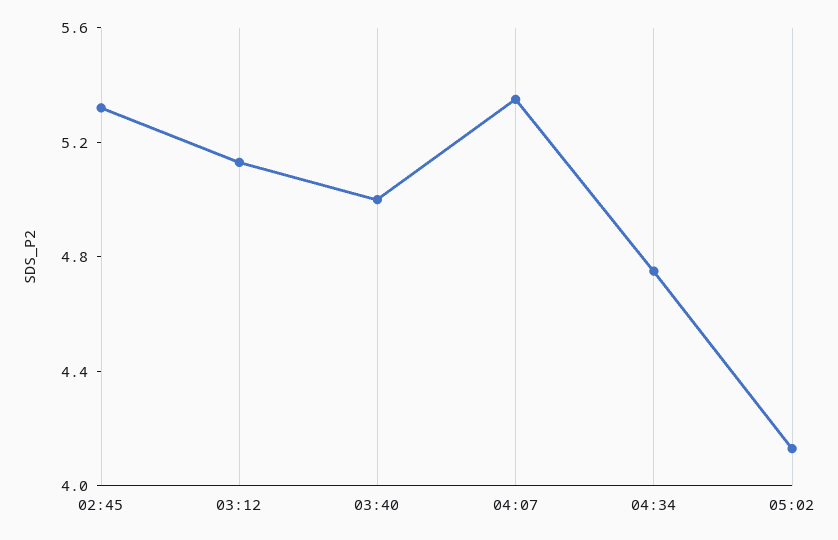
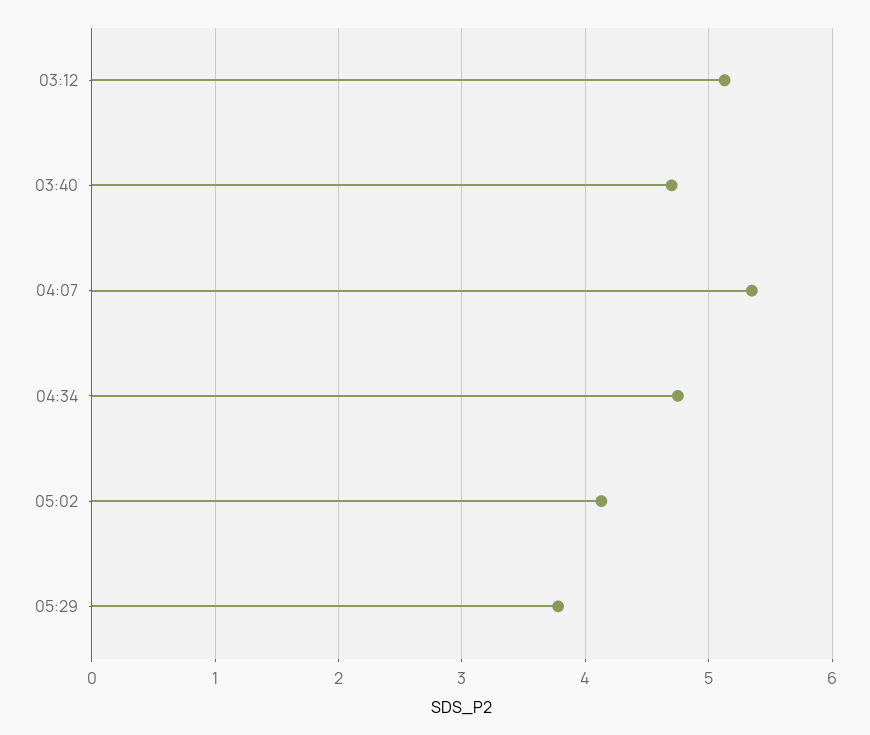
02:45: 5.3 -> none
03:40: 5 -> 4.7
05:29: none -> 3.8

